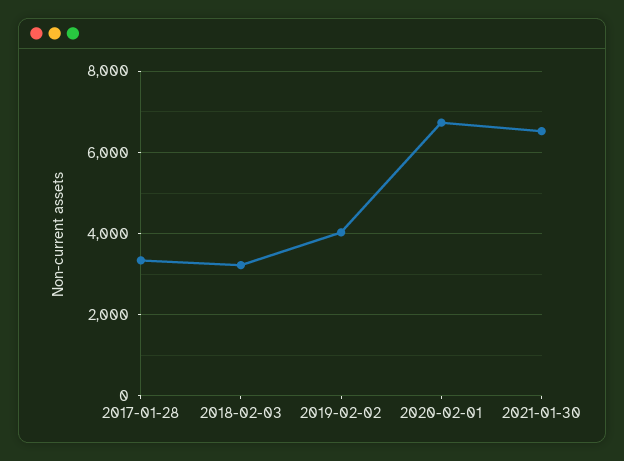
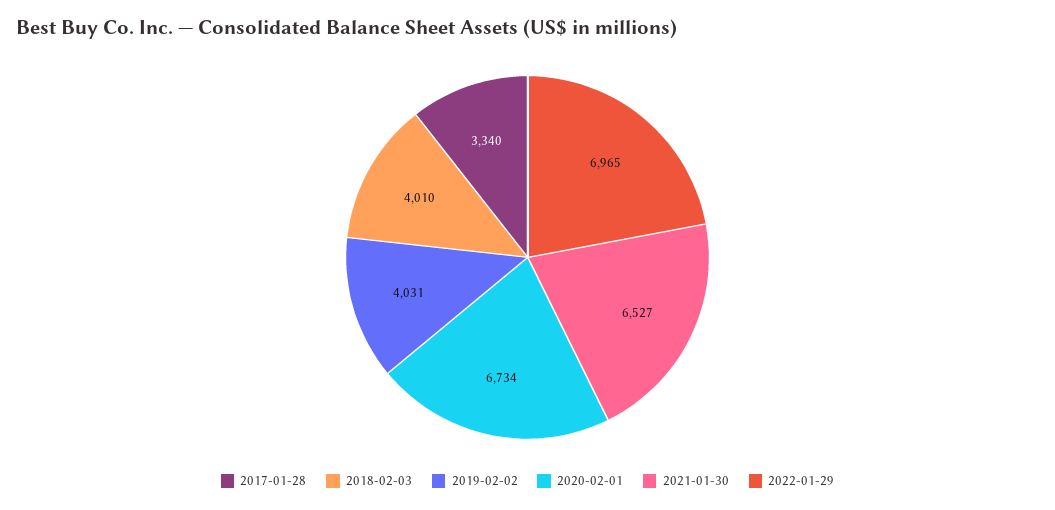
2018-02-03: 3200 -> 4010
2022-01-29: none -> 6965

